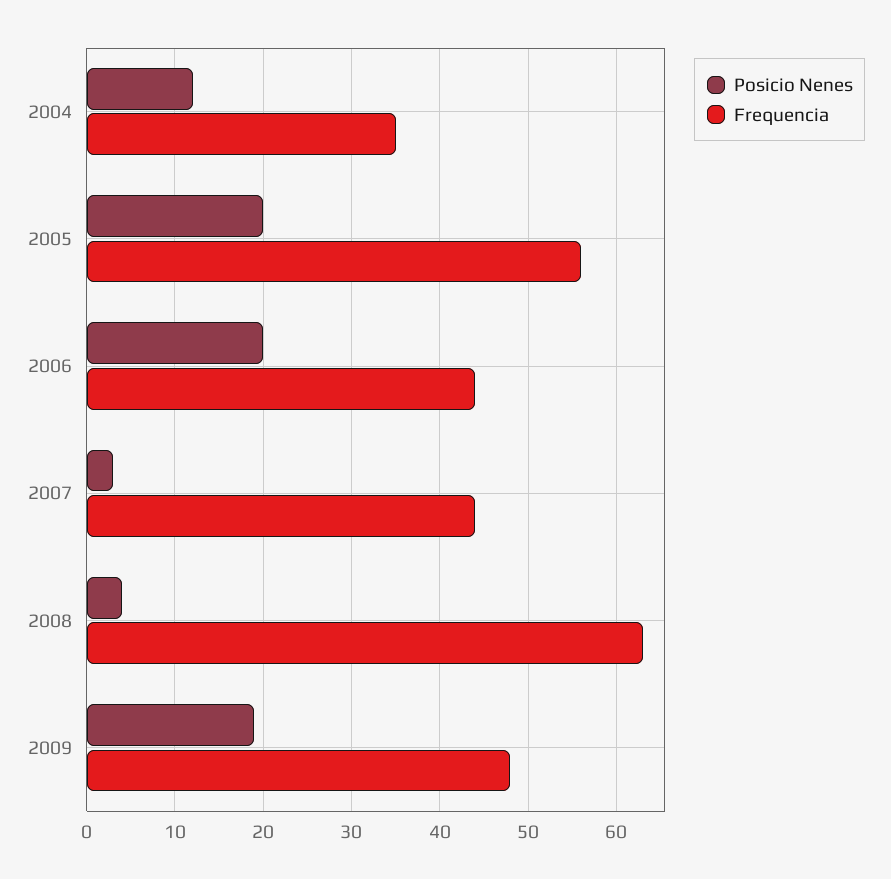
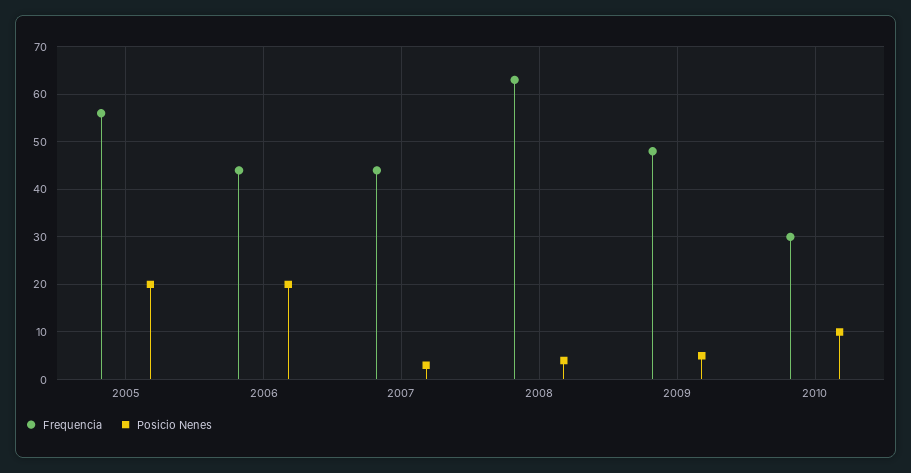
Posicio Nenes, 2004: 12 -> none
Frequencia, 2004: 35 -> none
Posicio Nenes, 2009: 19 -> 5
Frequencia, 2010: none -> 30
Posicio Nenes, 2010: none -> 10

